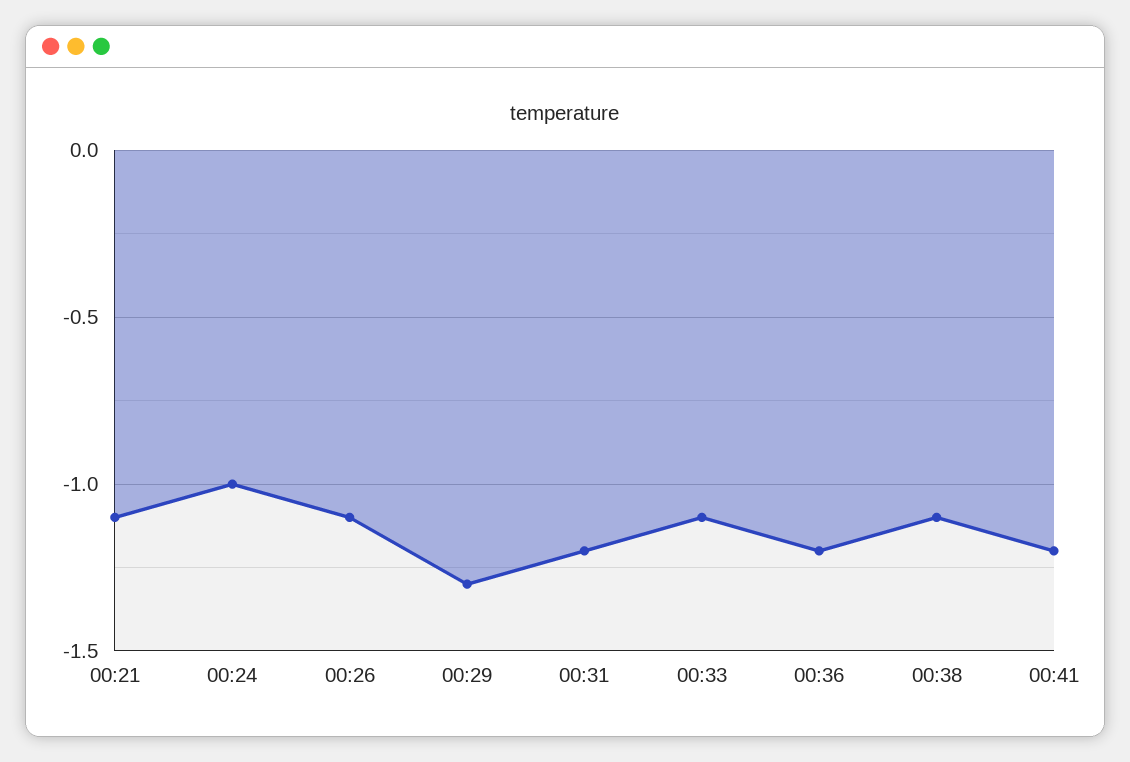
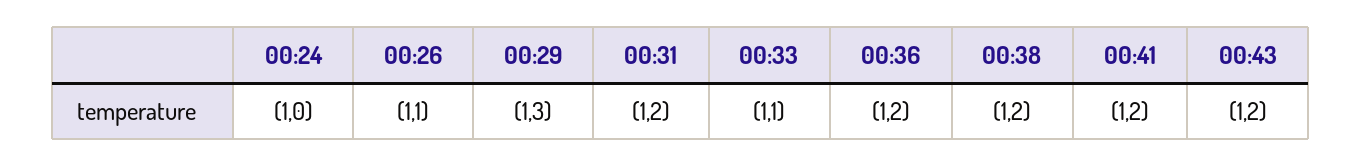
00:21: -1.1 -> none
00:38: -1.1 -> -1.2
00:43: none -> -1.2

